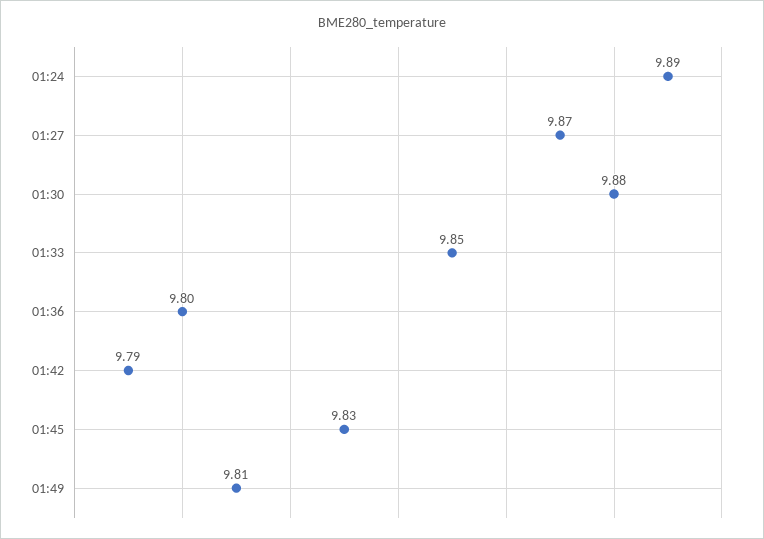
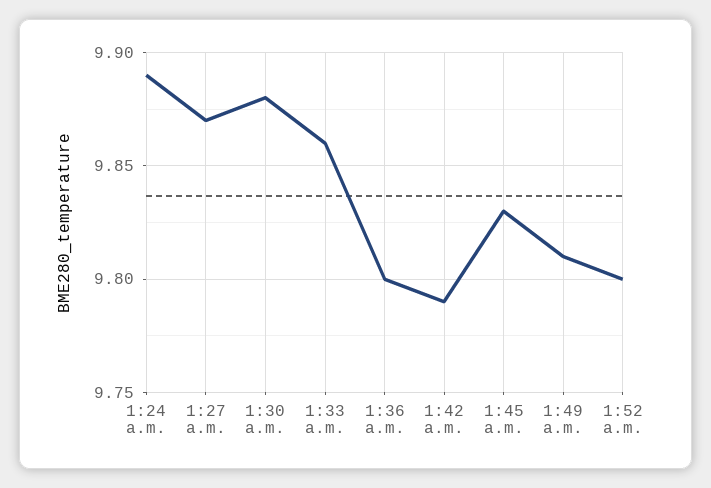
01:33: 9.85 -> 9.86
1:52 a.m.: none -> 9.8

